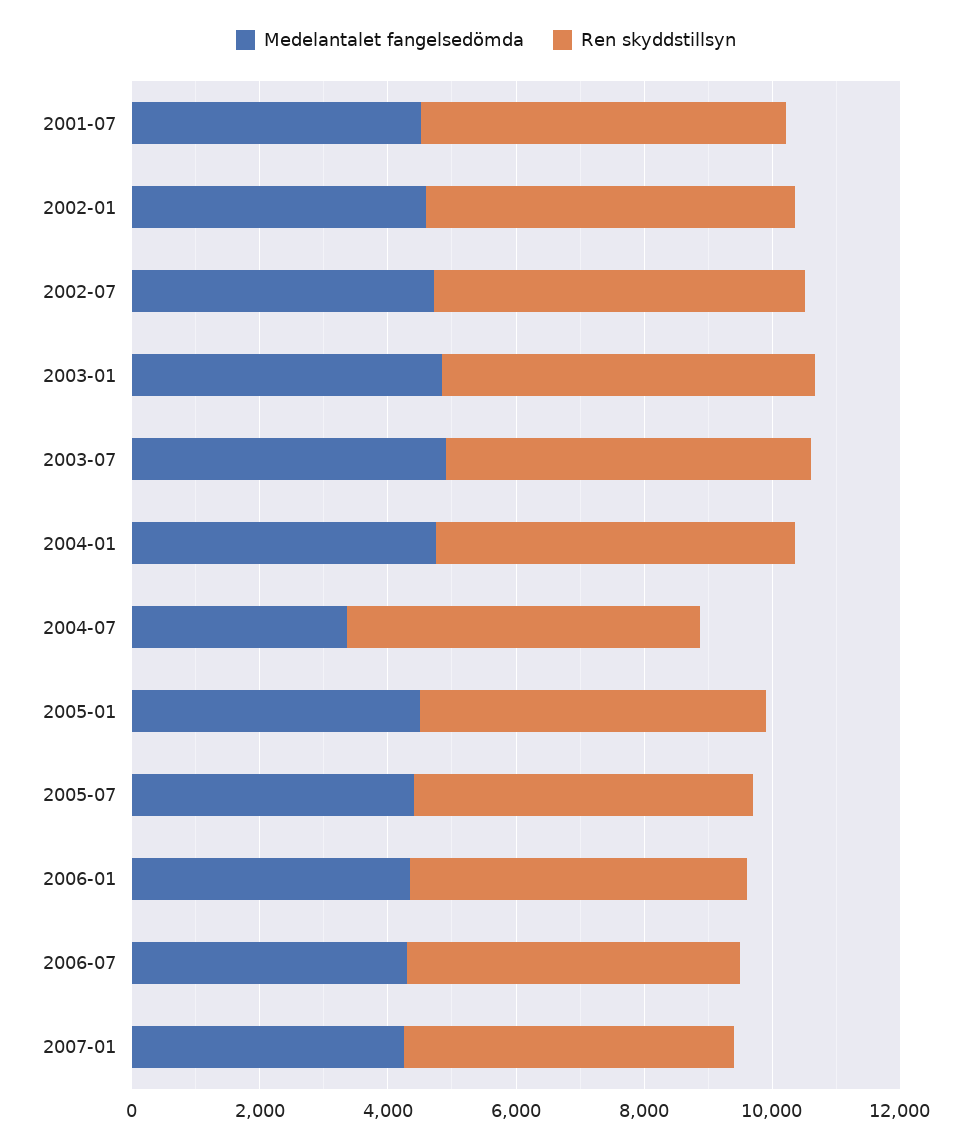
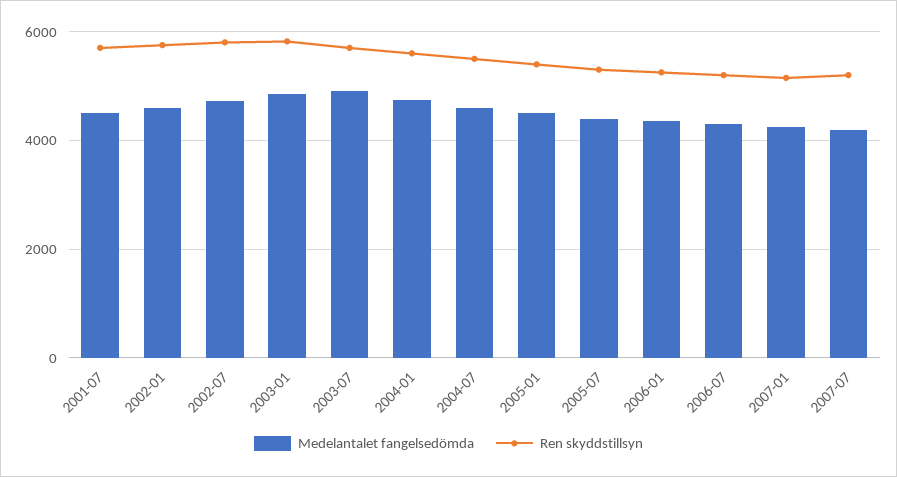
Medelantalet fangelsedömda, 2004-07: 3500 -> 4600
Medelantalet fangelsedömda, 2007-07: none -> 4200
Ren skyddstillsyn, 2007-07: none -> 5200

